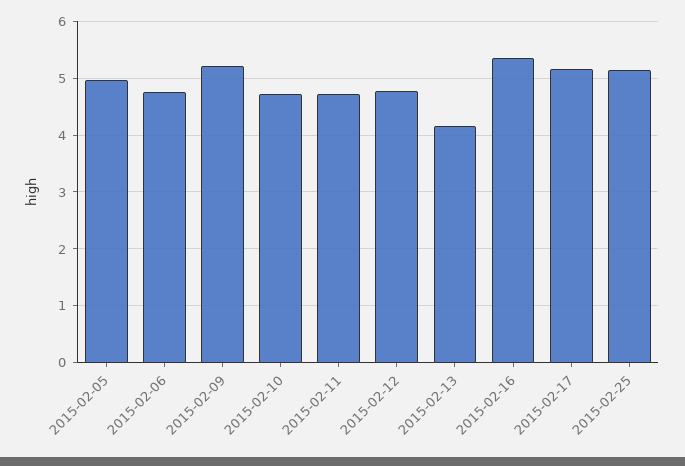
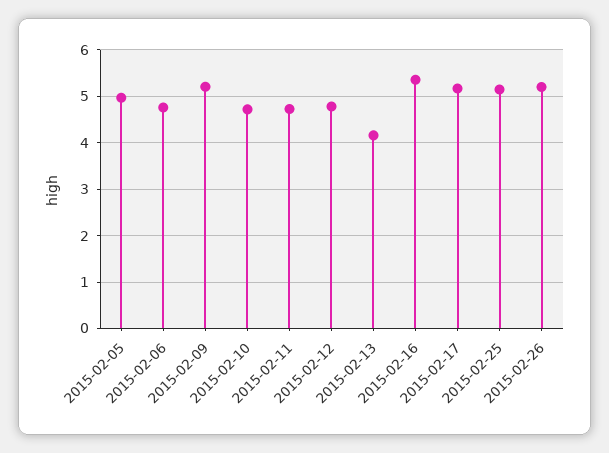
2015-02-26: none -> 5.2

